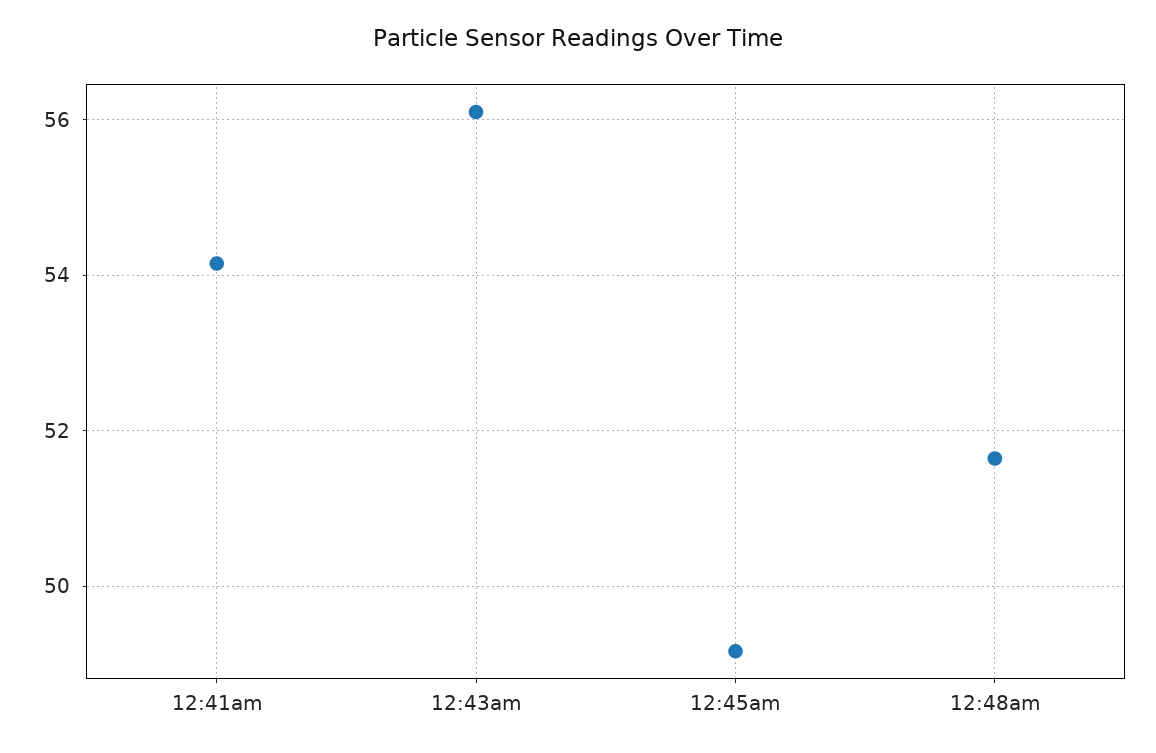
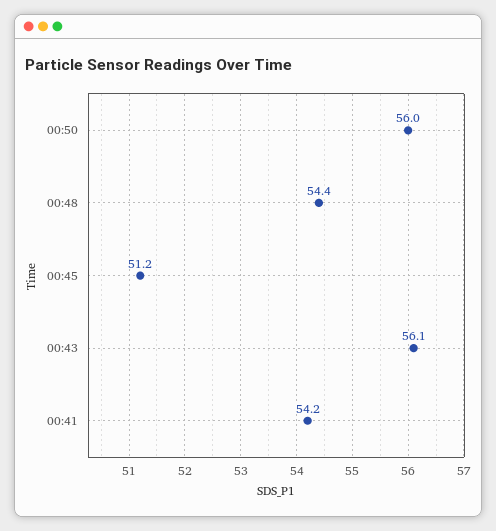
12:45am: 49.2 -> 51.2
12:48am: 51.6 -> 54.4
00:50: none -> 56

